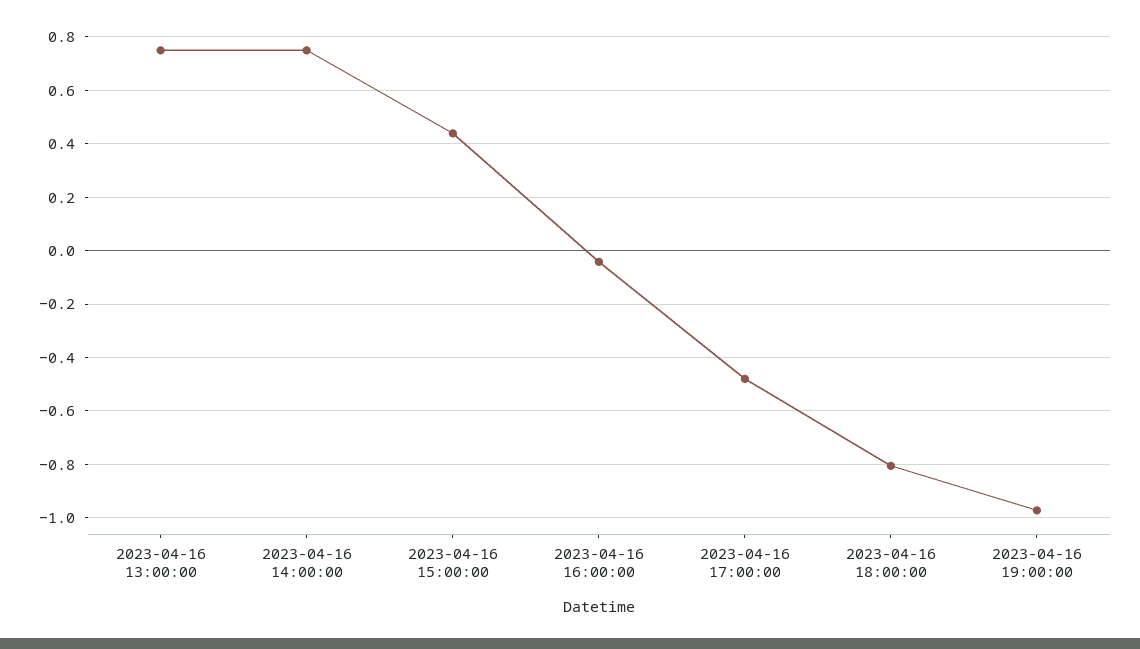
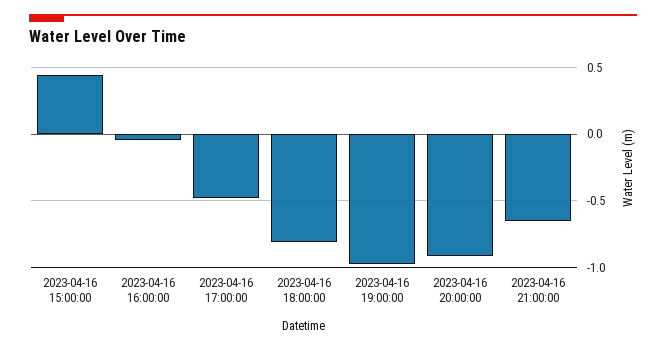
2023-04-16 13:00:00: 0.75 -> none
2023-04-16 14:00:00: 0.75 -> none
2023-04-16 20:00:00: none -> -0.9
2023-04-16 21:00:00: none -> -0.65

